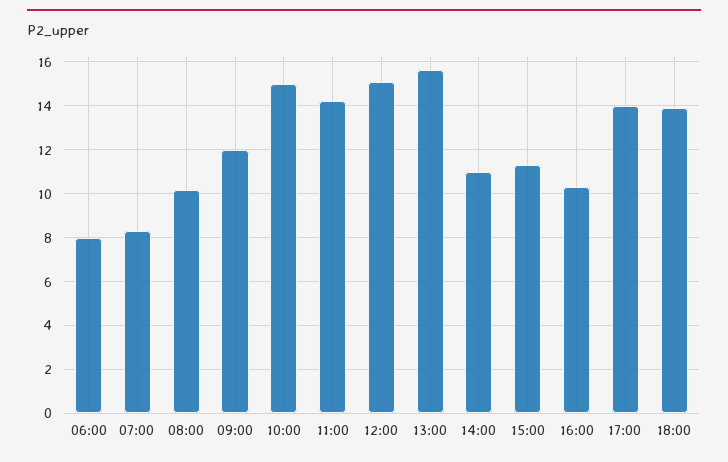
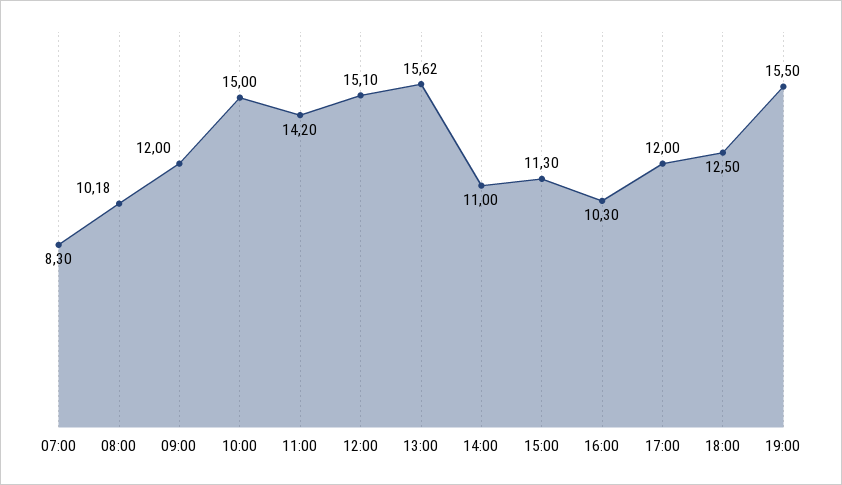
06:00: 8 -> none
17:00: 14 -> 12
18:00: 14 -> 12.5
19:00: none -> 15.5

